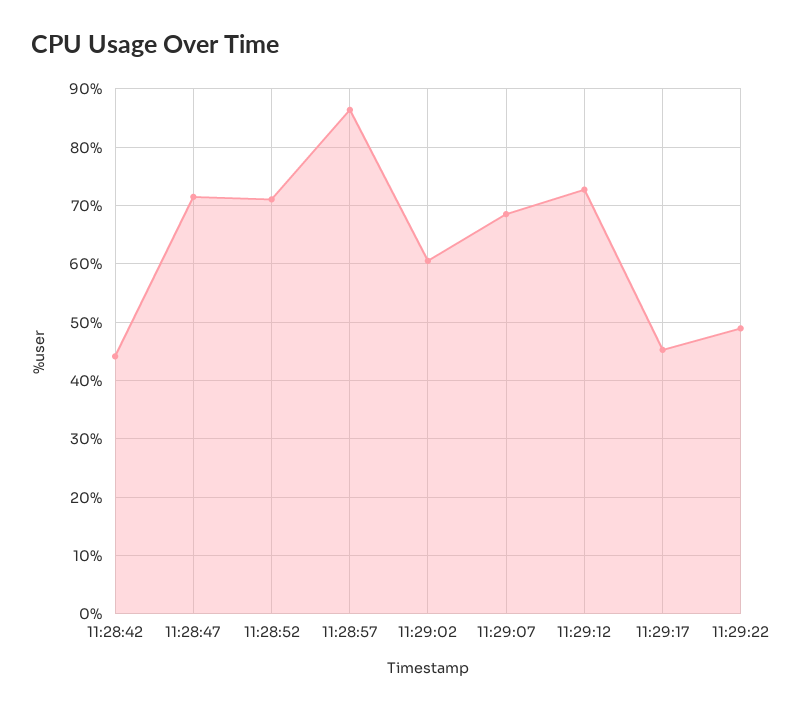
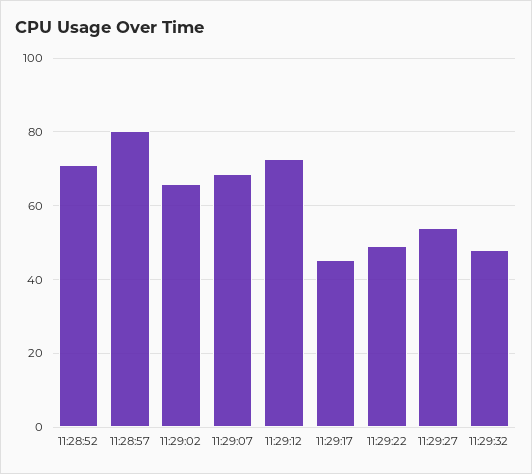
11:28:42: 44 -> none
11:28:47: 72 -> none
11:28:57: 86 -> 80
11:29:02: 60 -> 66
11:29:27: none -> 54
11:29:32: none -> 48

